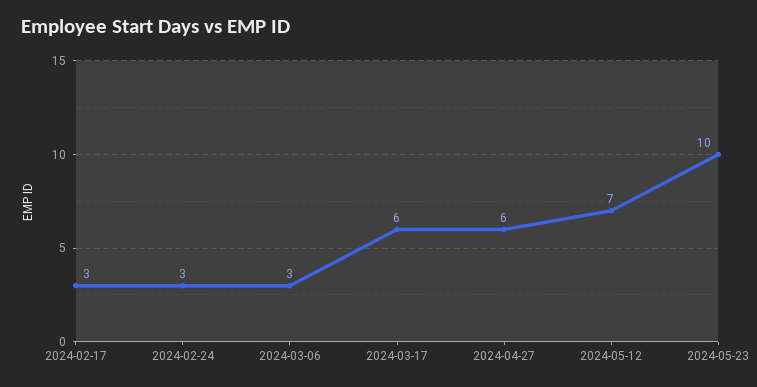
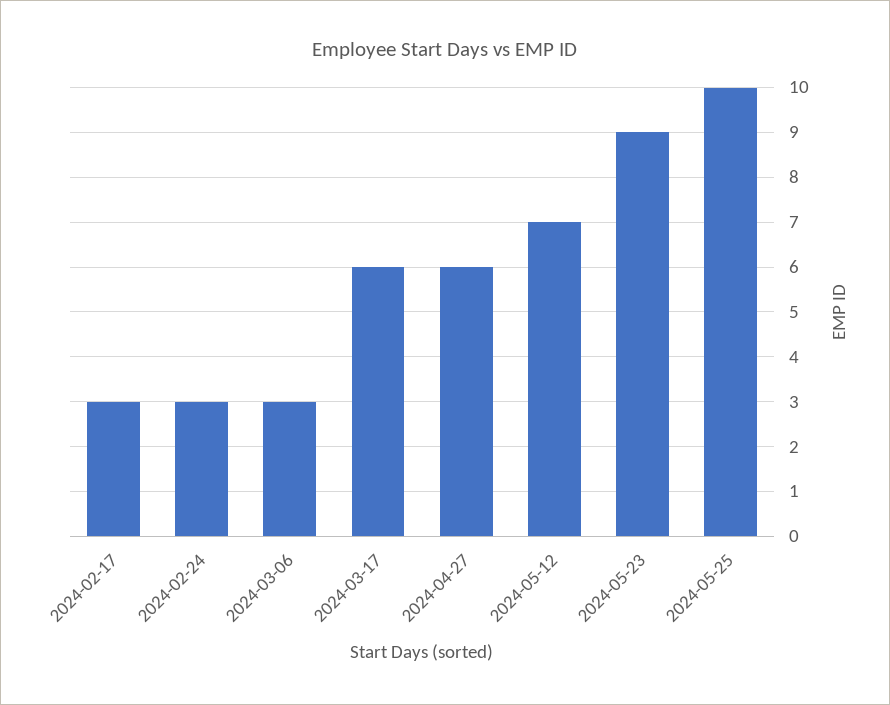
2024-05-23: 10 -> 9
2024-05-25: none -> 10

